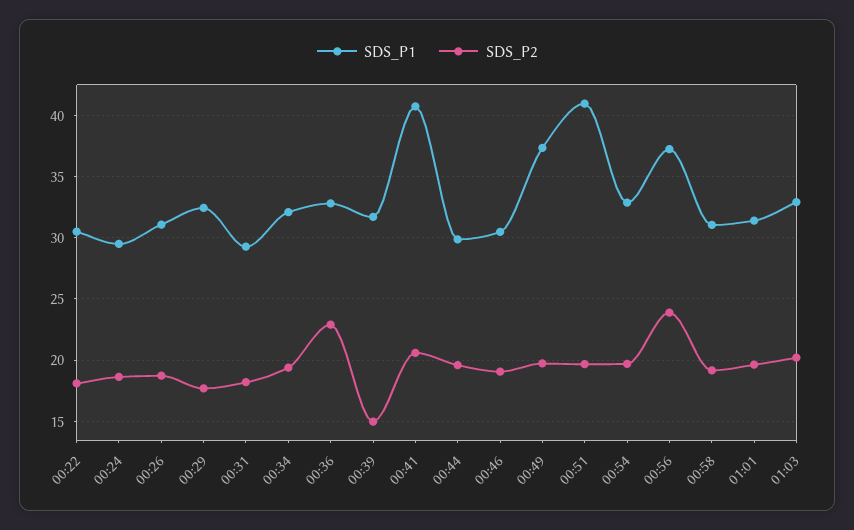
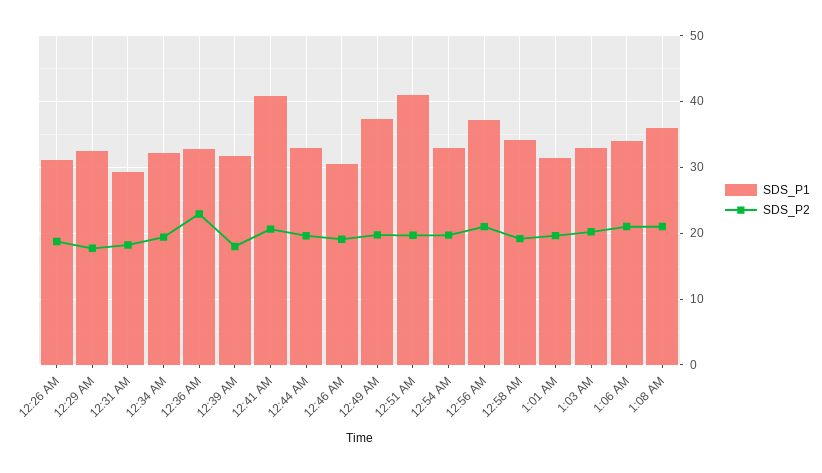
SDS_P1, 00:22: 30.5 -> none
SDS_P2, 00:22: 18 -> none
SDS_P1, 00:24: 29.5 -> none
SDS_P2, 00:24: 18.5 -> none
SDS_P2, 00:39: 15 -> 18
SDS_P1, 00:44: 30 -> 33
SDS_P2, 00:56: 24 -> 21
SDS_P1, 00:58: 31 -> 34
SDS_P1, 1:06 AM: none -> 34
SDS_P2, 1:06 AM: none -> 21
SDS_P1, 1:08 AM: none -> 36
SDS_P2, 1:08 AM: none -> 21

